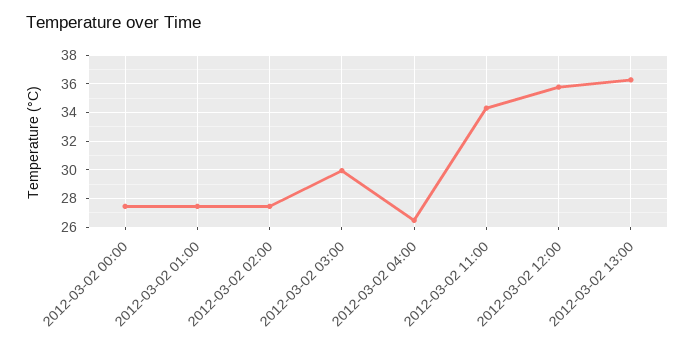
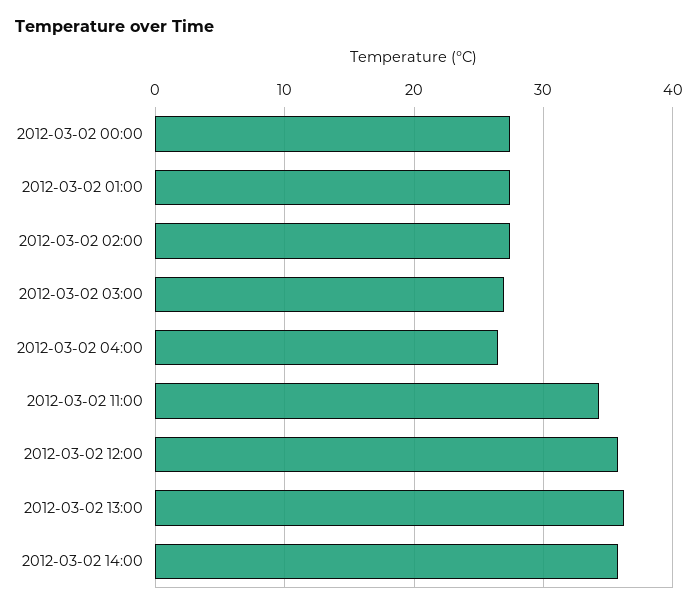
2012-03-02 03:00: 30 -> 27
2012-03-02 14:00: none -> 36

